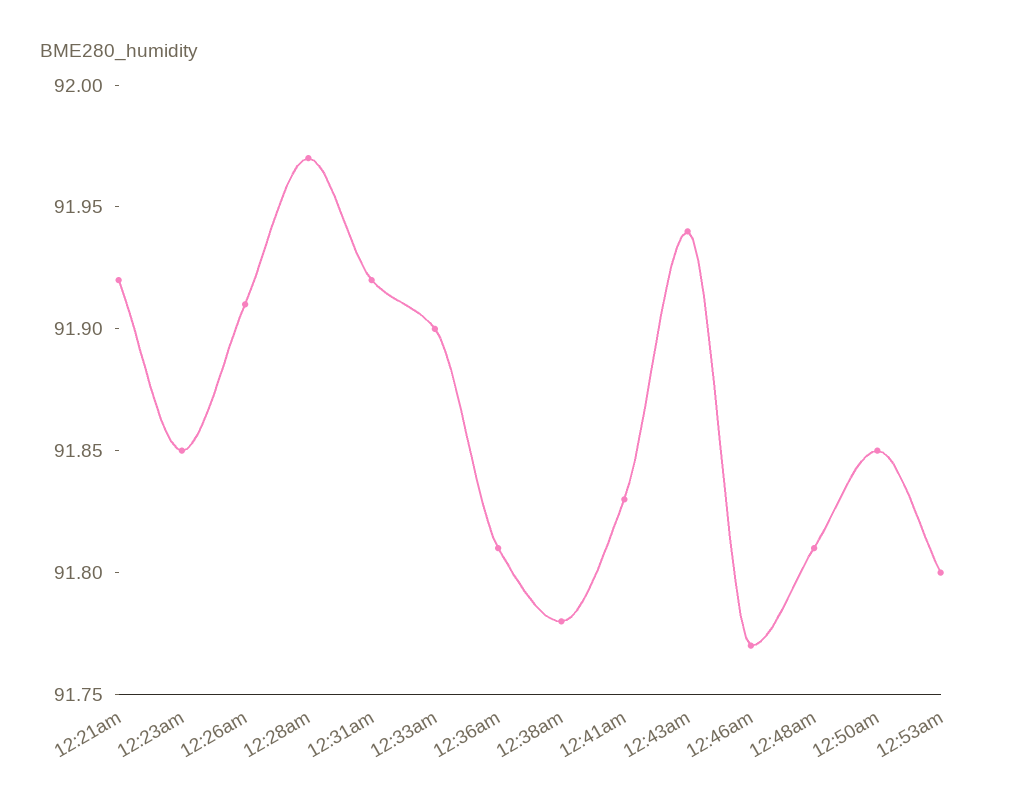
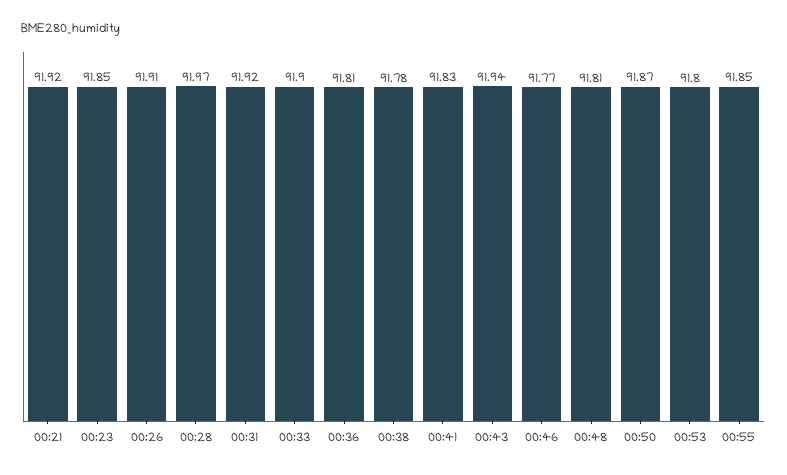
12:50am: 91.85 -> 91.87
00:55: none -> 91.85

